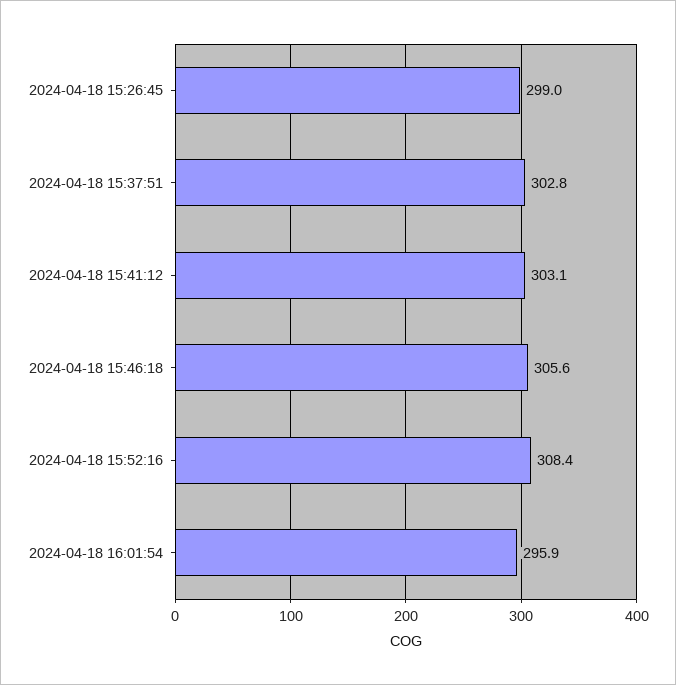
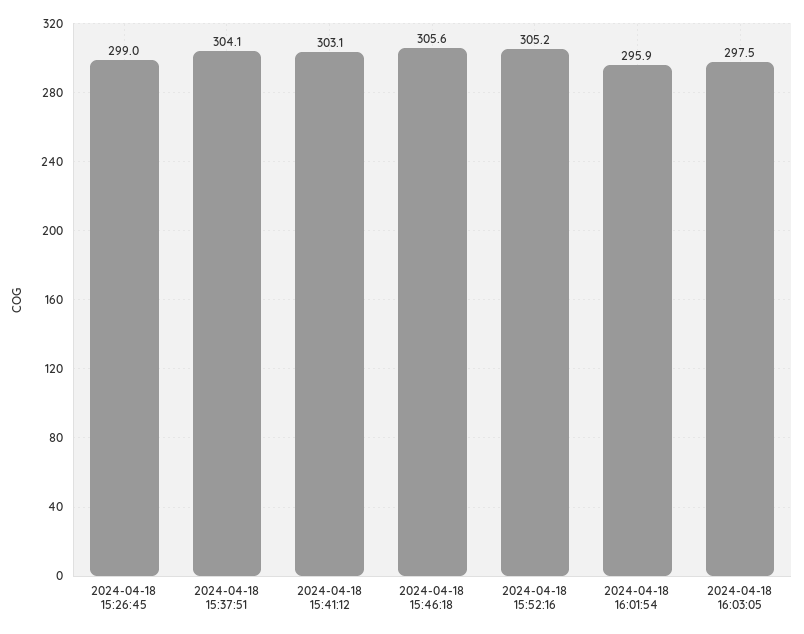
2024-04-18 15:37:51: 302.8 -> 304.1
2024-04-18 15:52:16: 308.4 -> 305.2
2024-04-18 16:03:05: none -> 297.5

